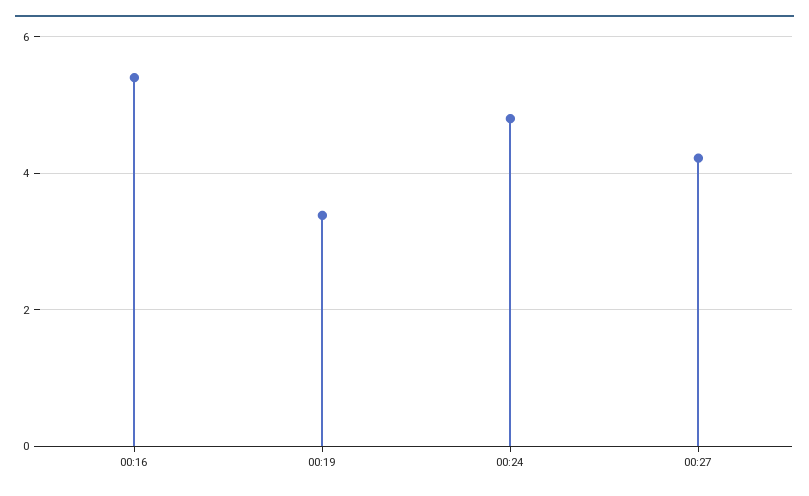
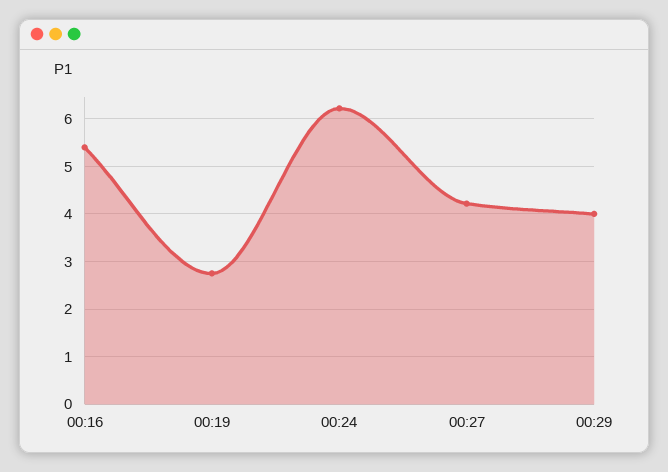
00:19: 3.4 -> 2.8
00:24: 4.8 -> 6.2
00:29: none -> 4

